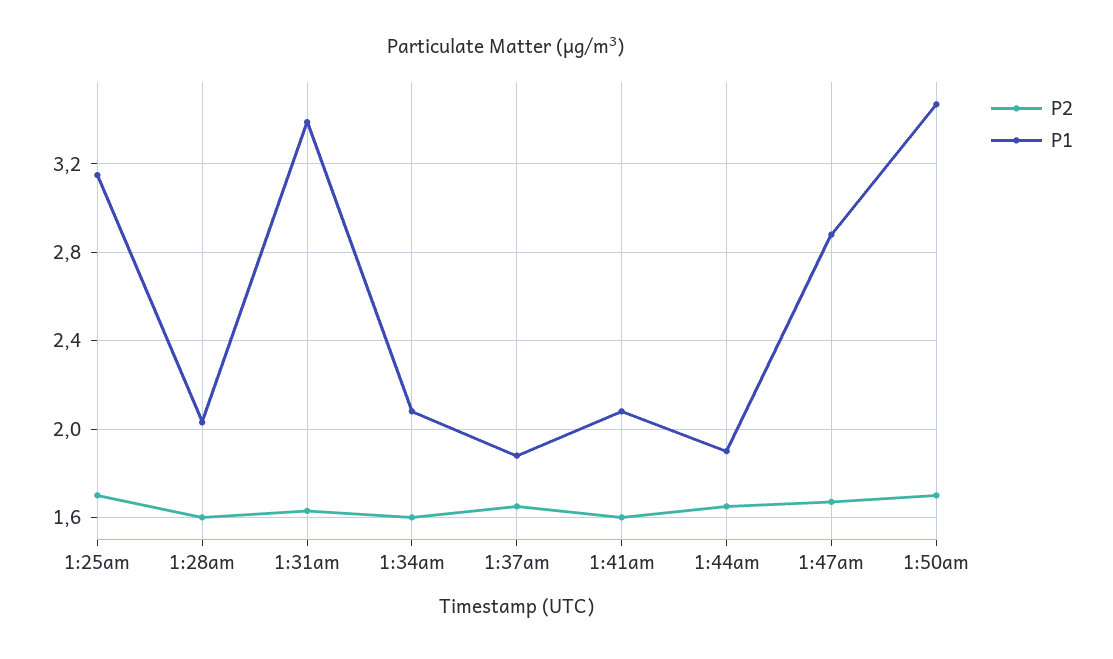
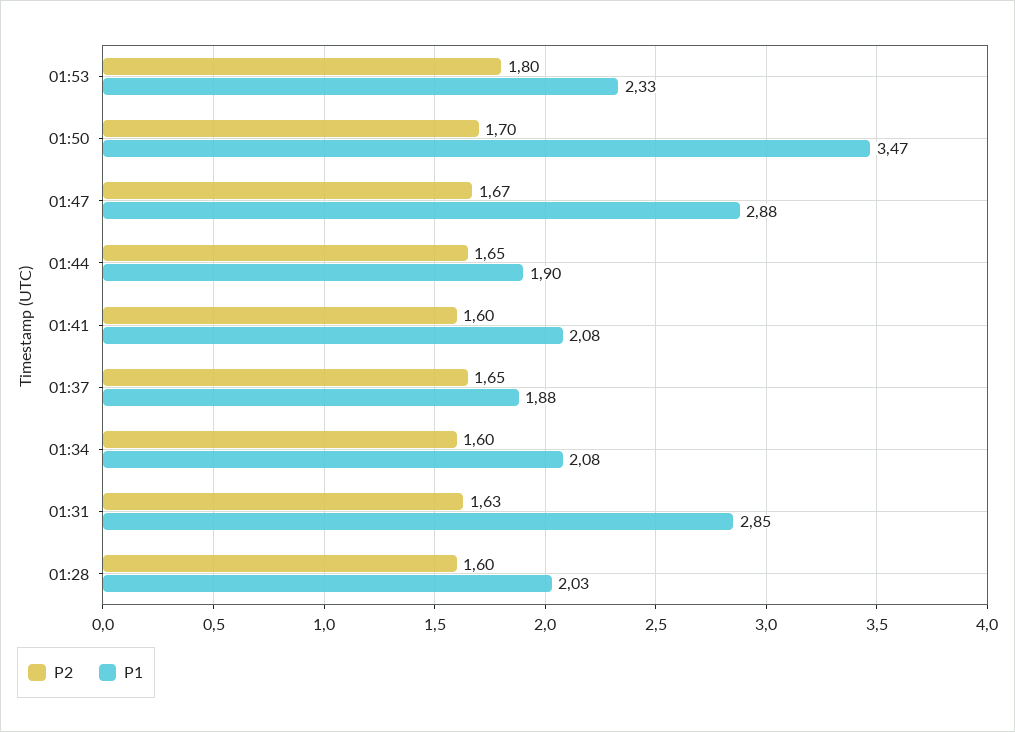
P2, 1:25am: 1.7 -> none
P1, 1:25am: 3.15 -> none
P1, 1:31am: 3.4 -> 2.85
P2, 01:53: none -> 1.8
P1, 01:53: none -> 2.33

